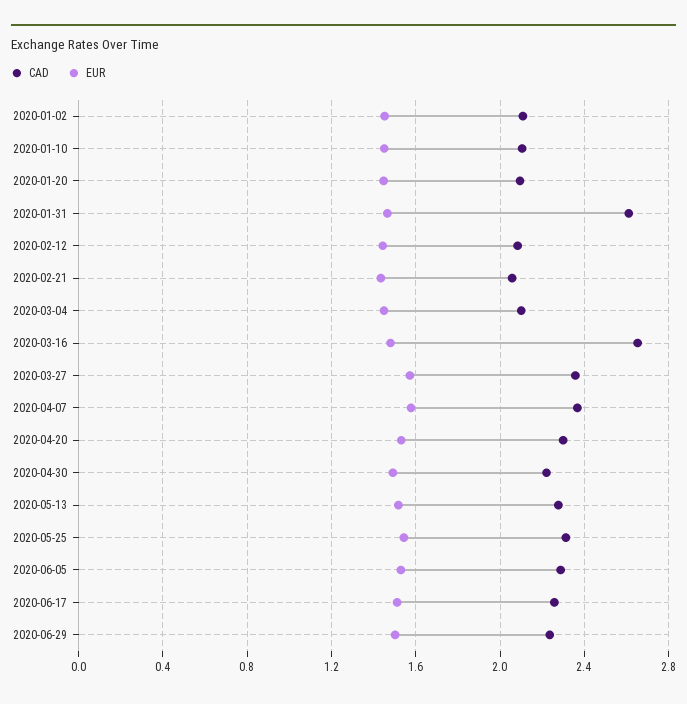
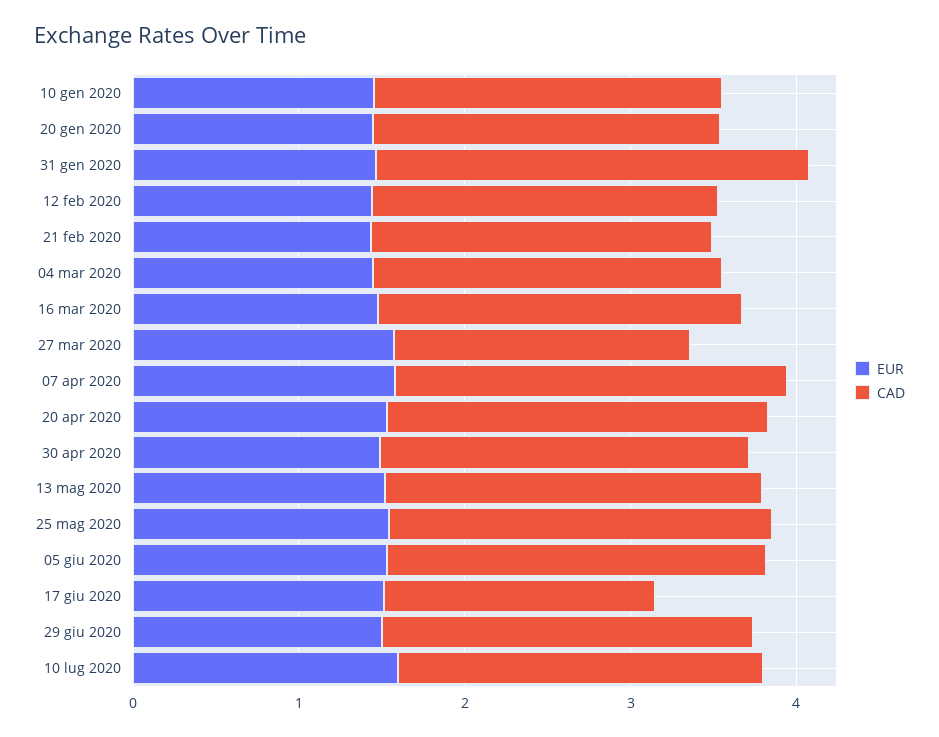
CAD, 2020-01-02: 2.1 -> none
EUR, 2020-01-02: 1.45 -> none
CAD, 2020-03-16: 2.65 -> 2.2
CAD, 2020-03-27: 2.35 -> 1.8
CAD, 2020-06-17: 2.25 -> 1.6
EUR, 10 lug 2020: none -> 1.6
CAD, 10 lug 2020: none -> 2.2

